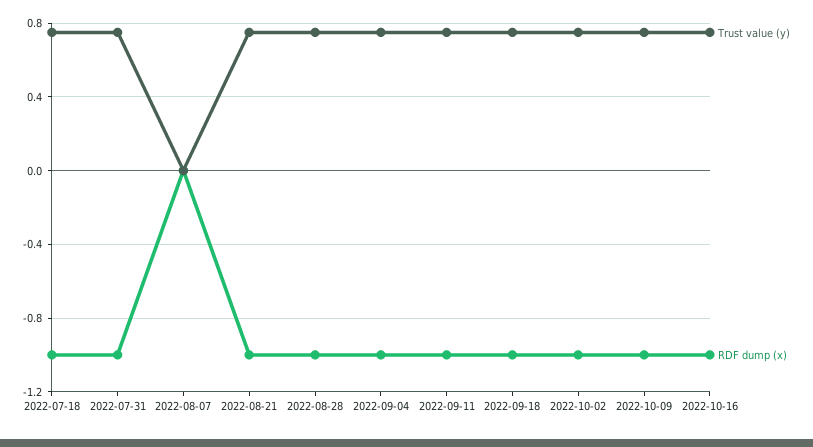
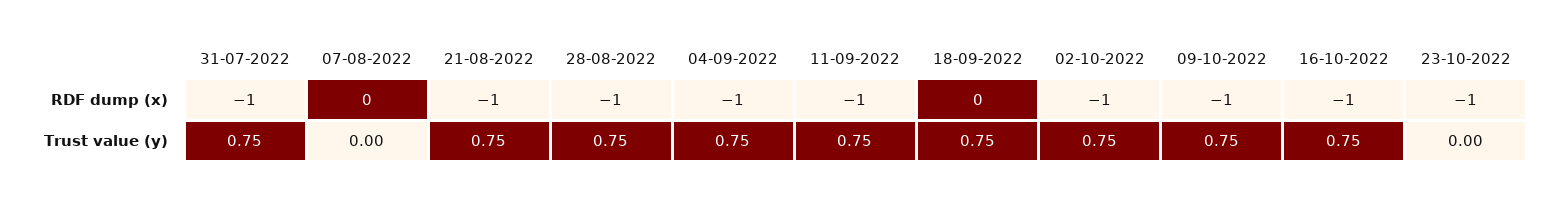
Trust value (y), 2022-07-18: 0.75 -> none
RDF dump (x), 2022-07-18: -1 -> none
RDF dump (x), 2022-09-18: -1 -> 0
RDF dump (x), 23-10-2022: none -> -1
Trust value (y), 23-10-2022: none -> 0

